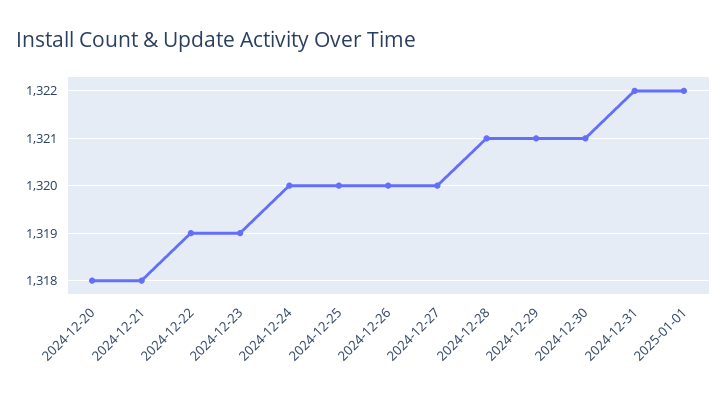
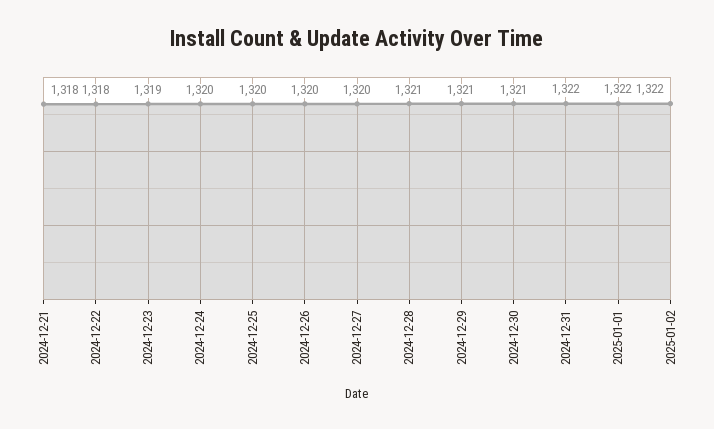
2024-12-20: 1318 -> none
2024-12-22: 1319 -> 1318
2025-01-02: none -> 1322

